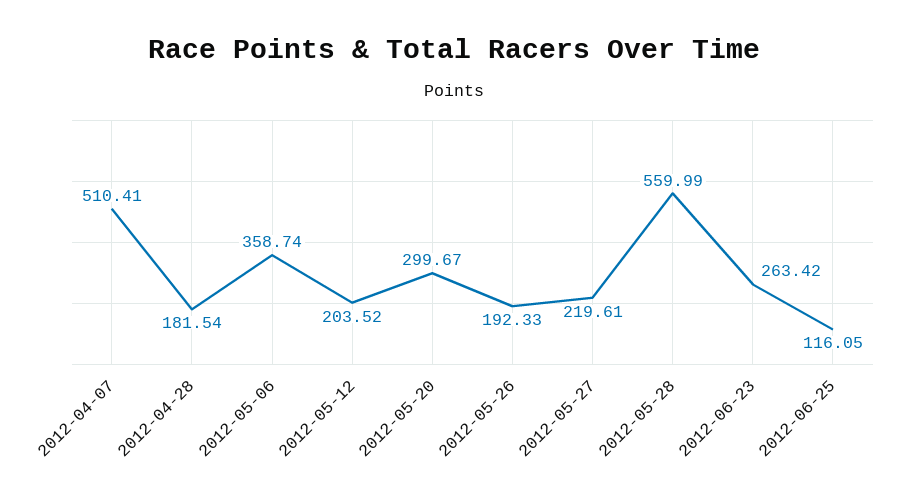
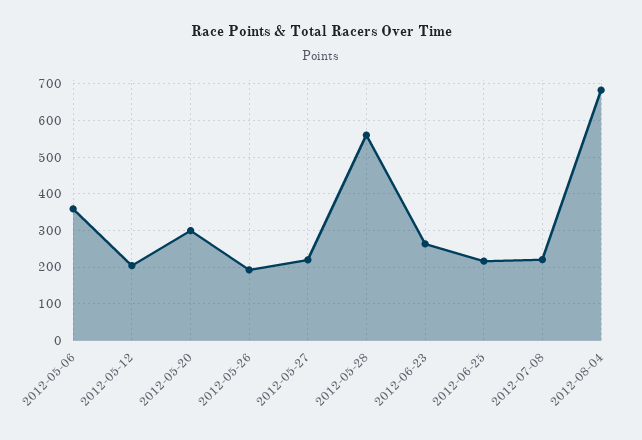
2012-04-07: 510.41 -> none
2012-04-28: 181.54 -> none
2012-06-25: 116.05 -> 220
2012-07-08: none -> 220
2012-08-04: none -> 680

